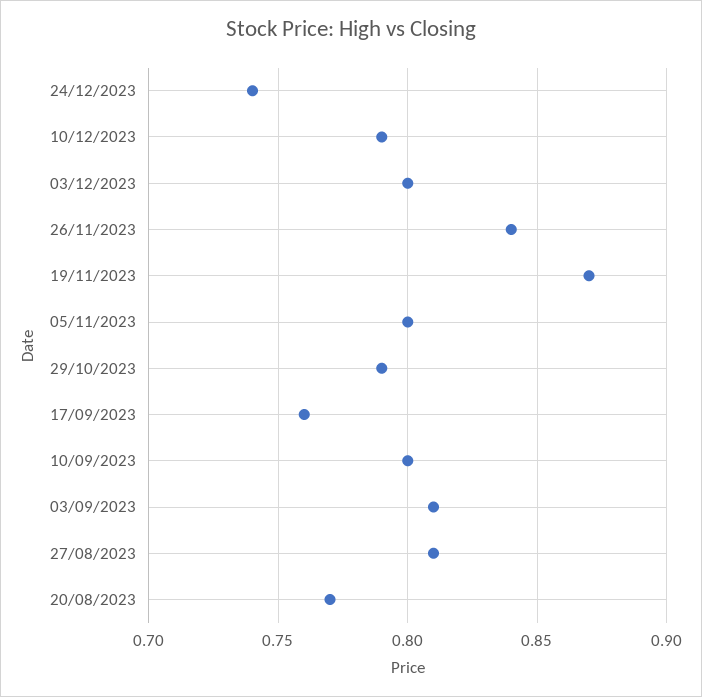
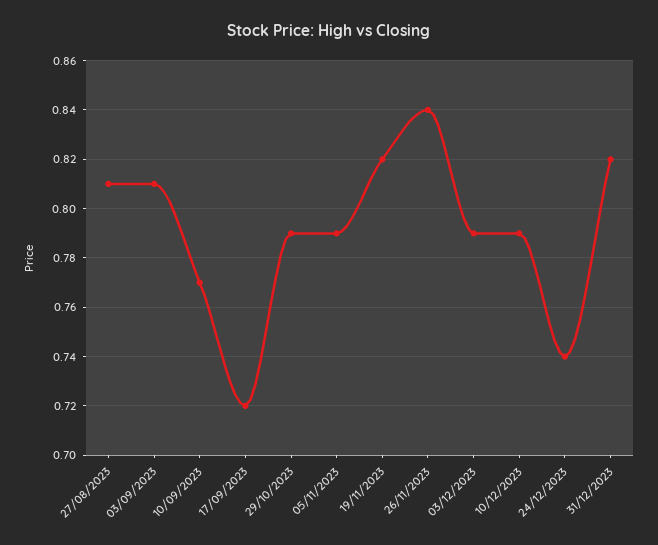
03/12/2023: 0.8 -> 0.79
19/11/2023: 0.87 -> 0.82
05/11/2023: 0.8 -> 0.79
17/09/2023: 0.76 -> 0.72
10/09/2023: 0.8 -> 0.77
20/08/2023: 0.77 -> none
31/12/2023: none -> 0.82

